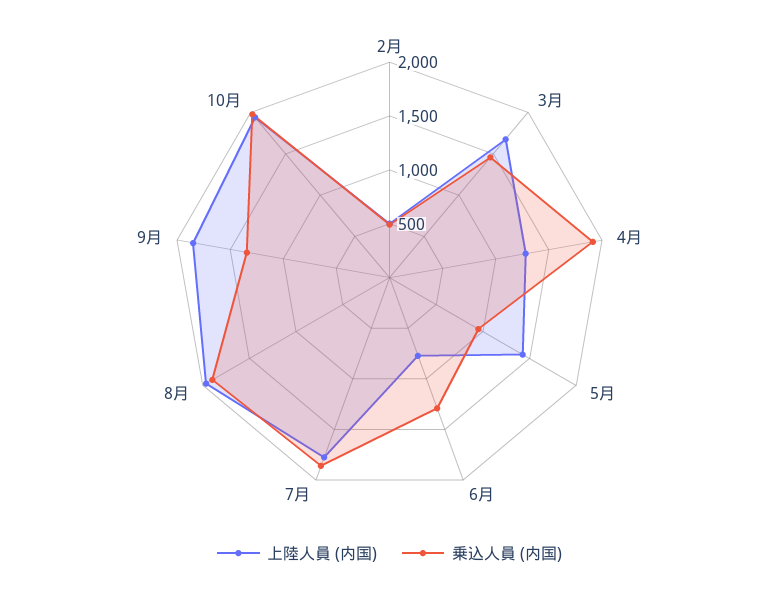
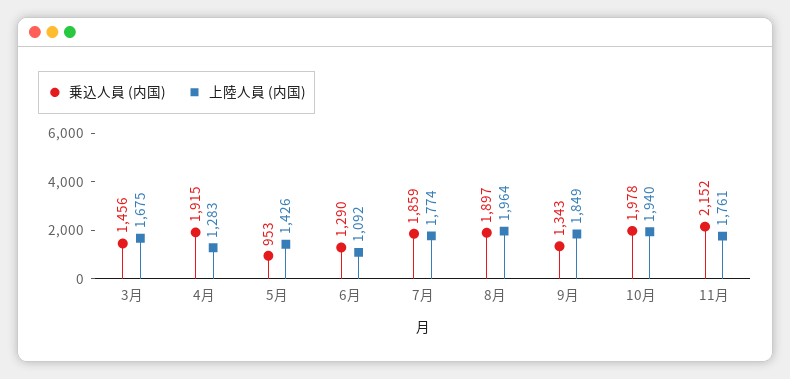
上陸人員 (内国), 2月: 500 -> none
乗込人員 (内国), 2月: 500 -> none
上陸人員 (内国), 6月: 800 -> 1092
乗込人員 (内国), 11月: none -> 2152
上陸人員 (内国), 11月: none -> 1761

